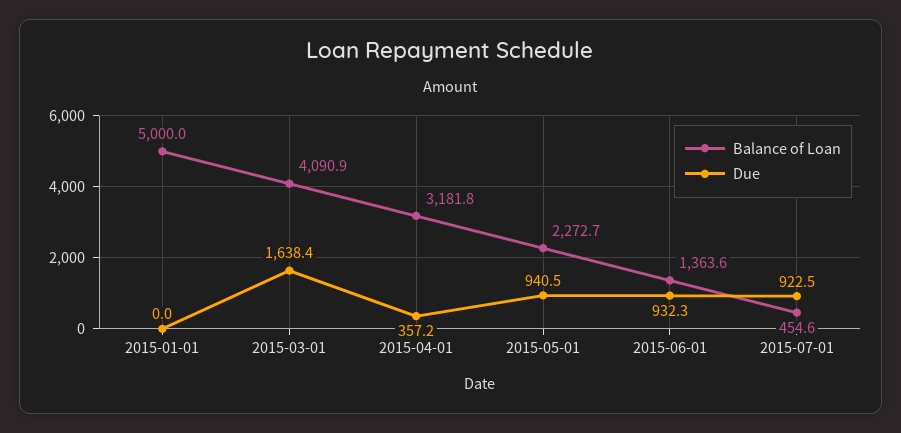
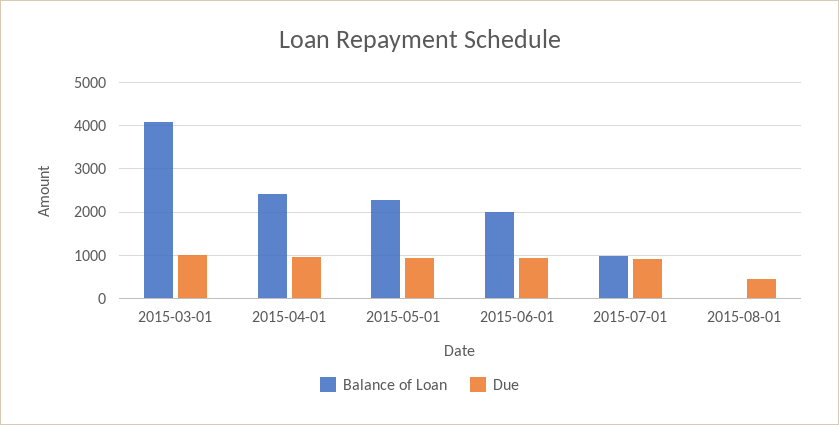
Balance of Loan, 2015-01-01: 5000 -> none
Due, 2015-01-01: 0 -> none
Due, 2015-03-01: 1638.4 -> 1000
Balance of Loan, 2015-04-01: 3181.8 -> 2400
Due, 2015-04-01: 357.2 -> 1000
Balance of Loan, 2015-06-01: 1363.6 -> 2000
Balance of Loan, 2015-07-01: 454.6 -> 1000
Balance of Loan, 2015-08-01: none -> 0
Due, 2015-08-01: none -> 400

